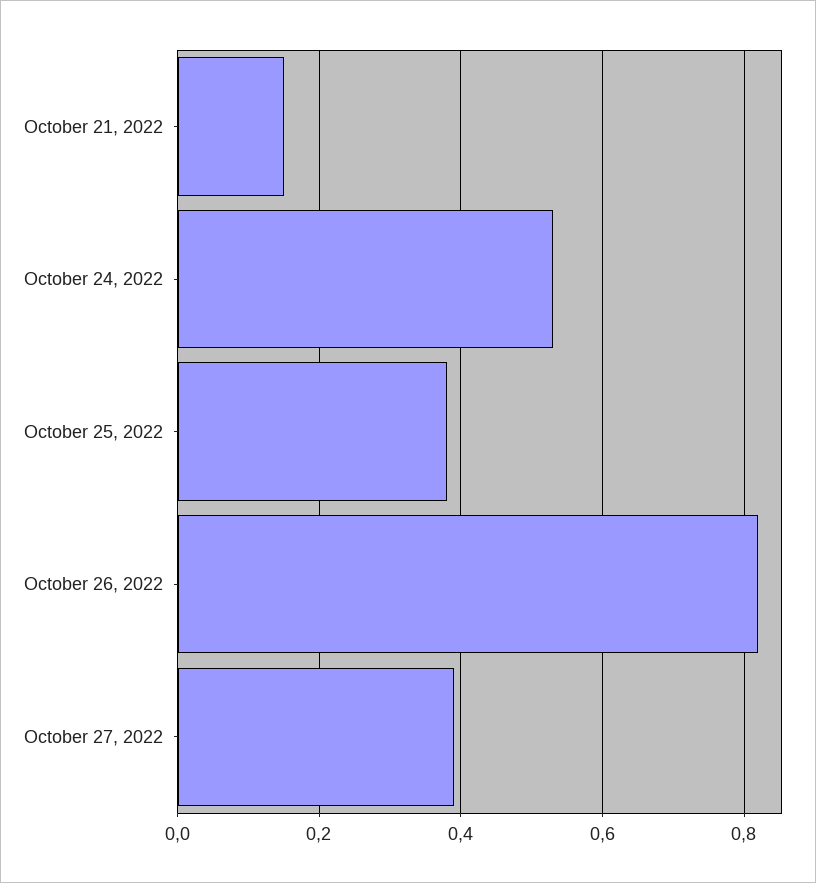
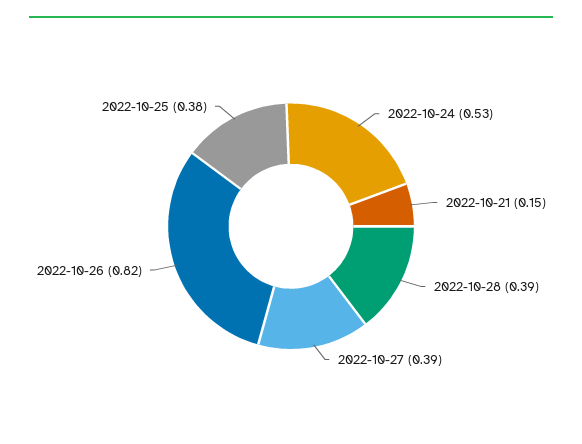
2022-10-28: none -> 0.39

